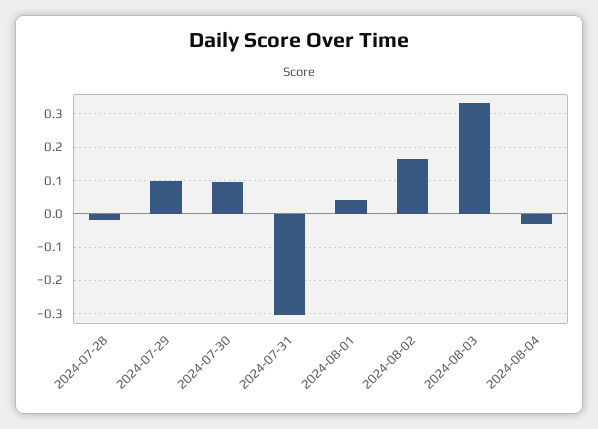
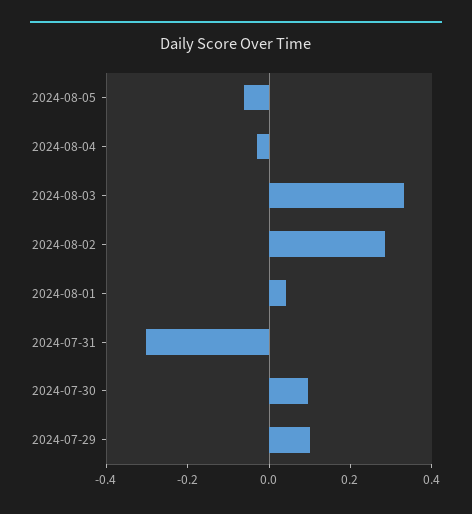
2024-07-28: -0.02 -> none
2024-08-02: 0.16 -> 0.3
2024-08-05: none -> -0.05

